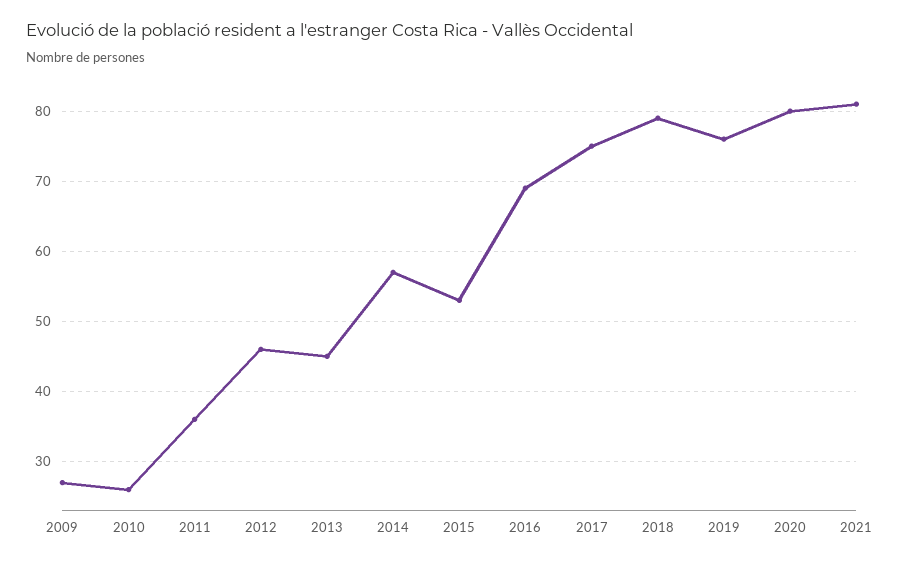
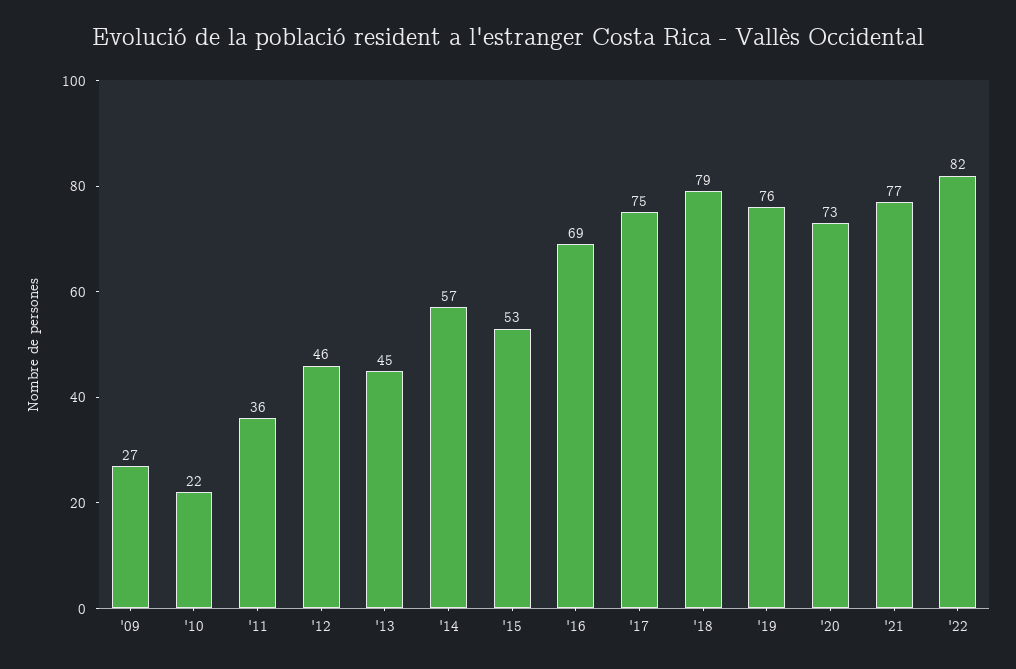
2010: 26 -> 22
2020: 80 -> 73
2021: 81 -> 77
'22: none -> 82

